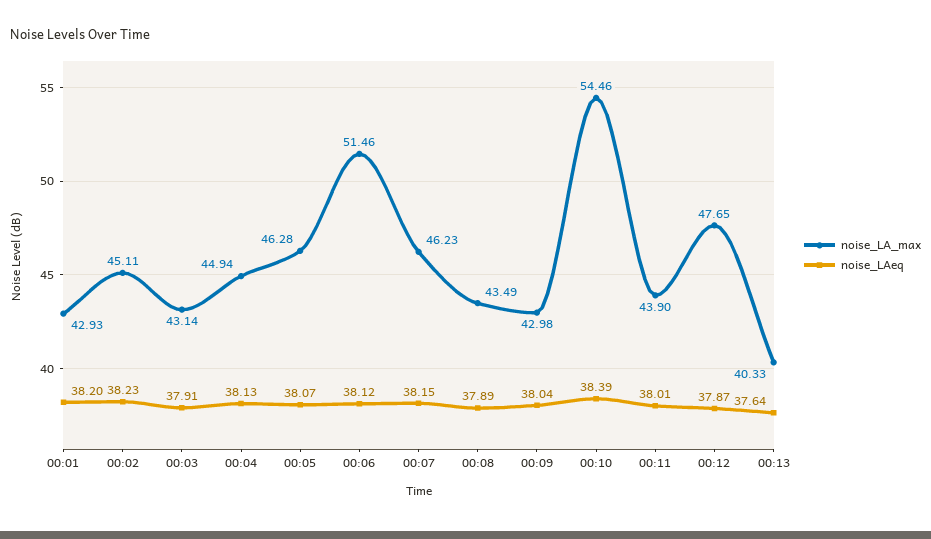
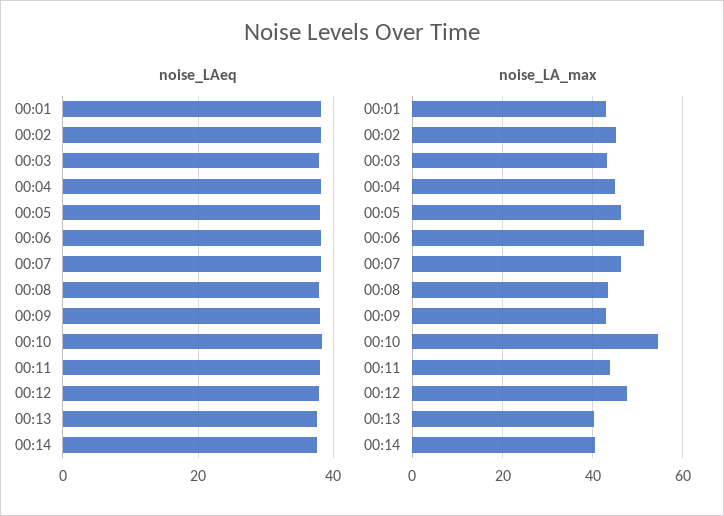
noise_LAeq, 00:14: none -> 38
noise_LA_max, 00:14: none -> 40

